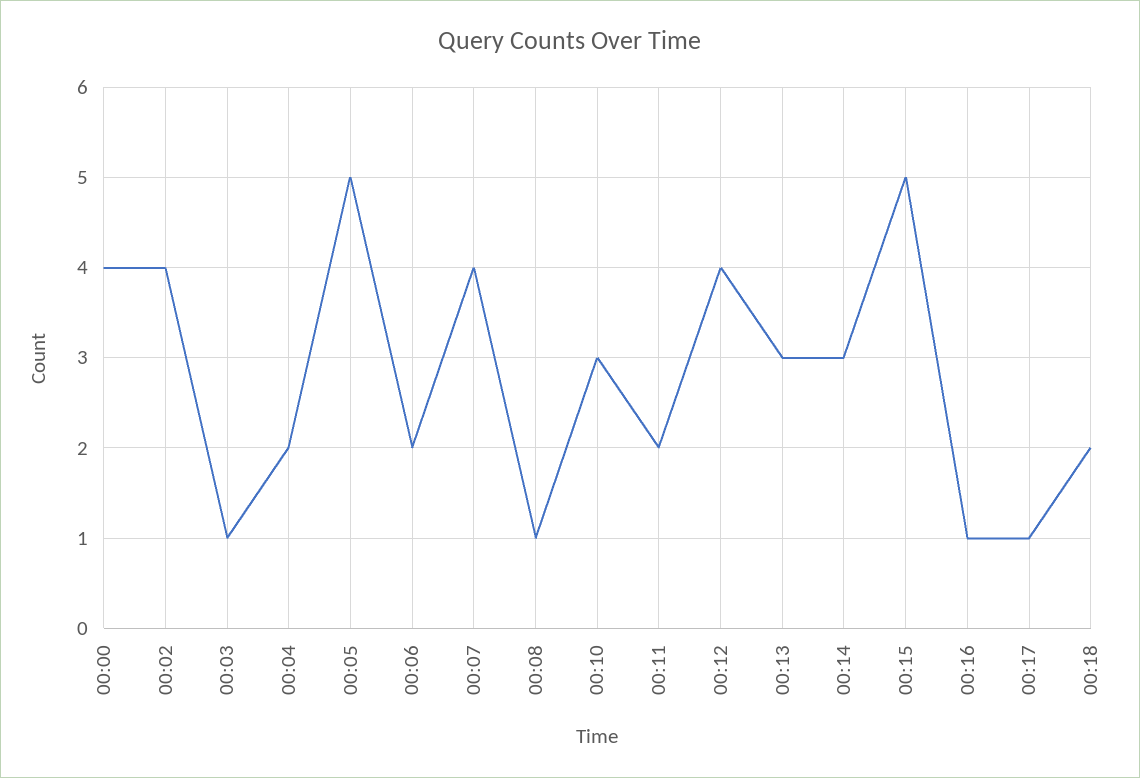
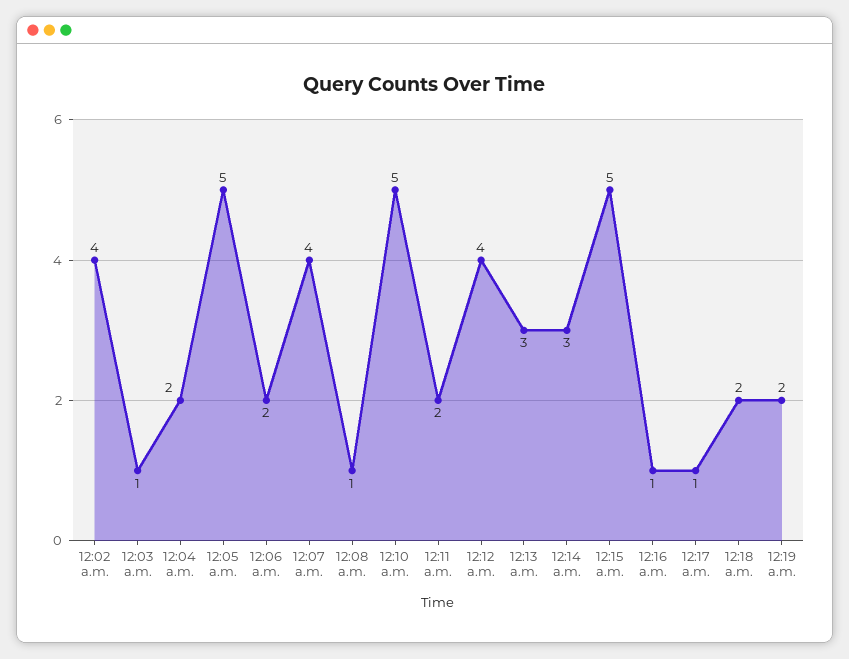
00:00: 4 -> none
00:10: 3 -> 5
12:19 a.m.: none -> 2

